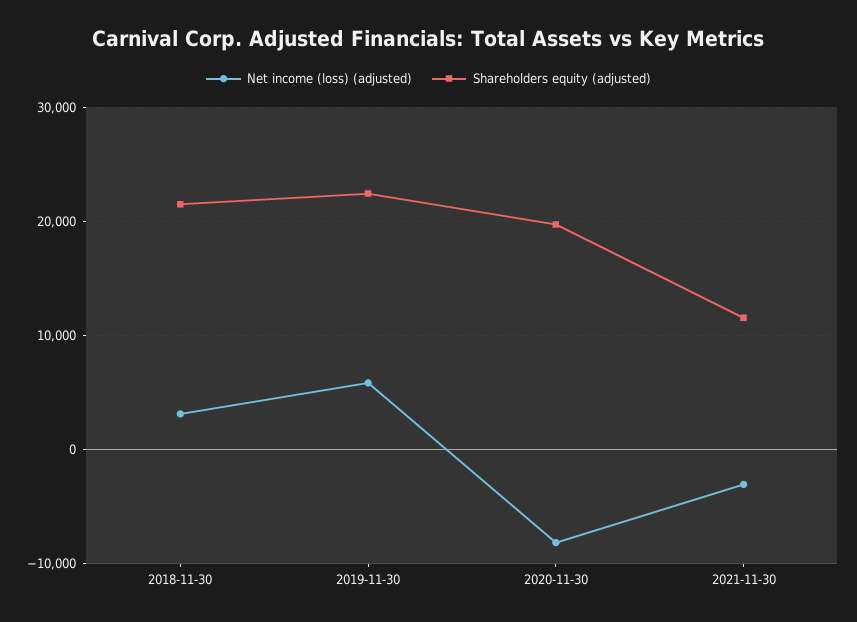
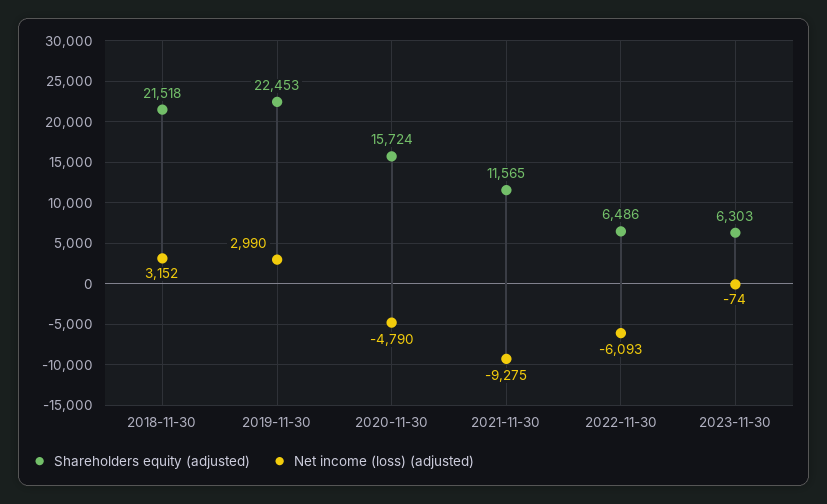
Net income (loss) (adjusted), 2019-11-30: 6000 -> 2990
Net income (loss) (adjusted), 2020-11-30: -8000 -> -4790
Shareholders equity (adjusted), 2020-11-30: 20000 -> 15724
Net income (loss) (adjusted), 2021-11-30: -3000 -> -9275
Shareholders equity (adjusted), 2022-11-30: none -> 6486
Net income (loss) (adjusted), 2022-11-30: none -> -6093
Shareholders equity (adjusted), 2023-11-30: none -> 6303
Net income (loss) (adjusted), 2023-11-30: none -> -74

